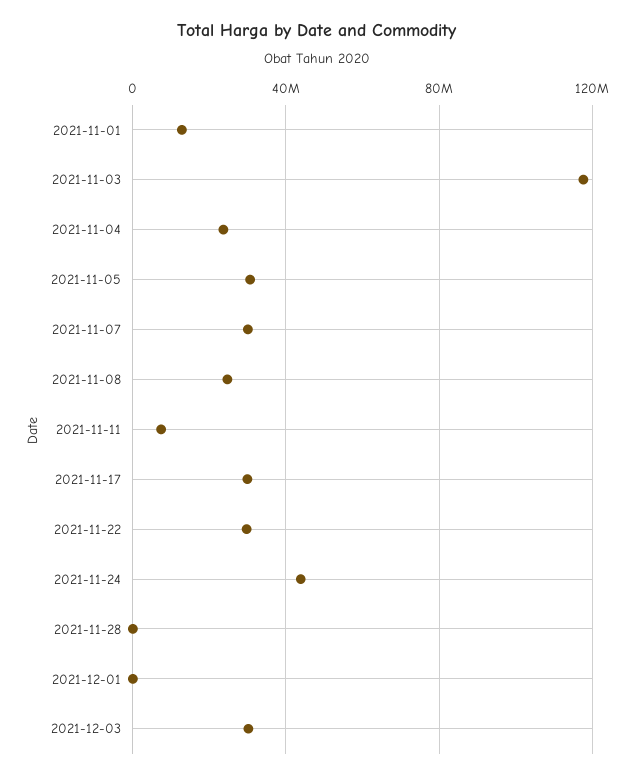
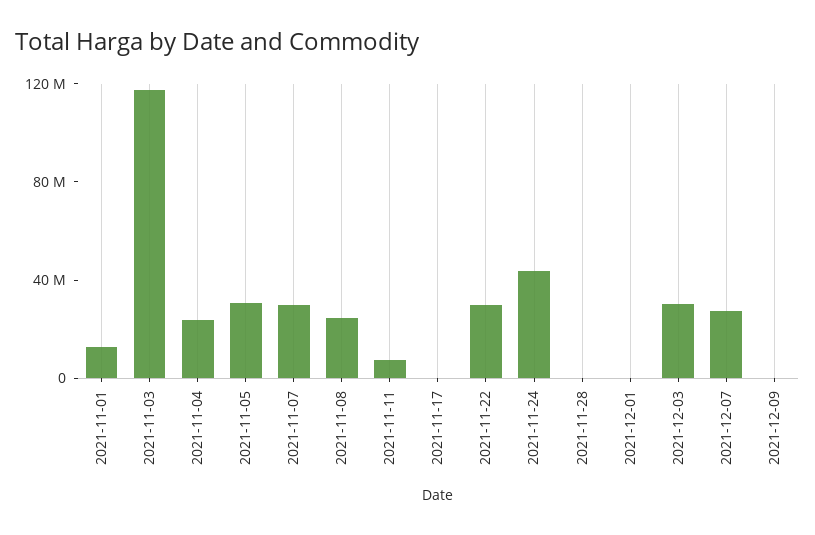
2021-11-17: 30000000 -> 0
2021-12-07: none -> 30000000
2021-12-09: none -> 0

